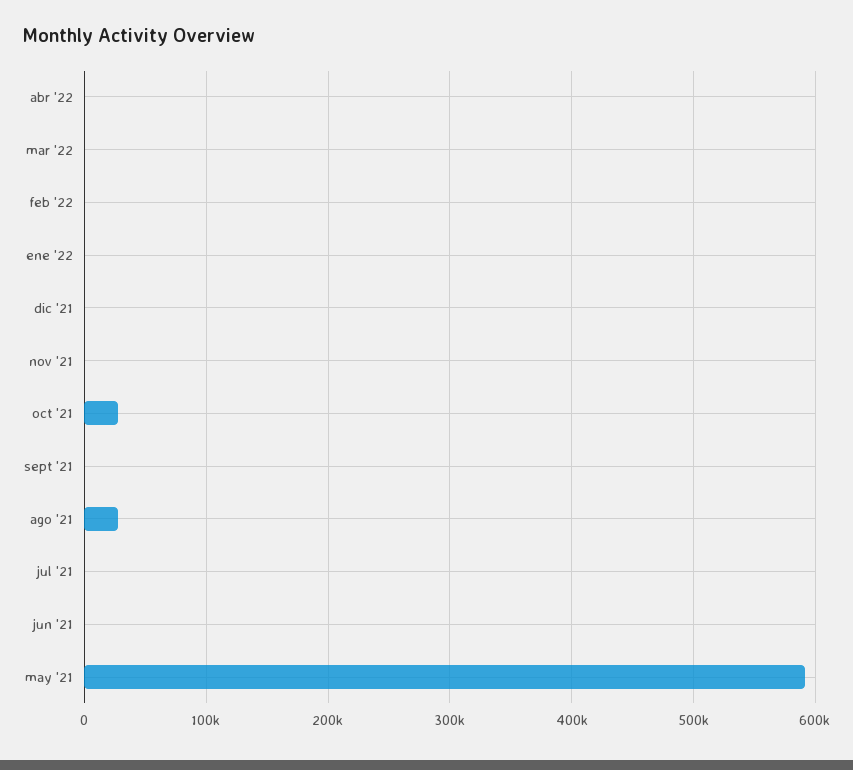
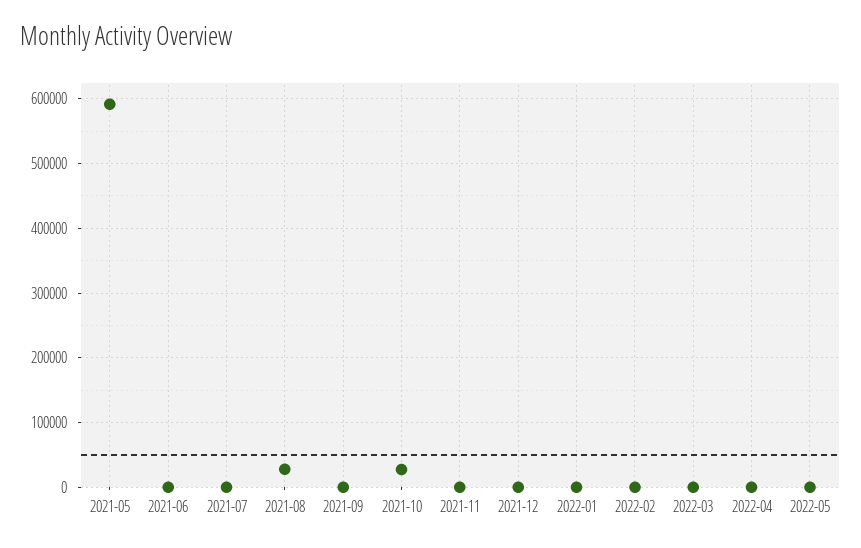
2022-05: none -> 0

